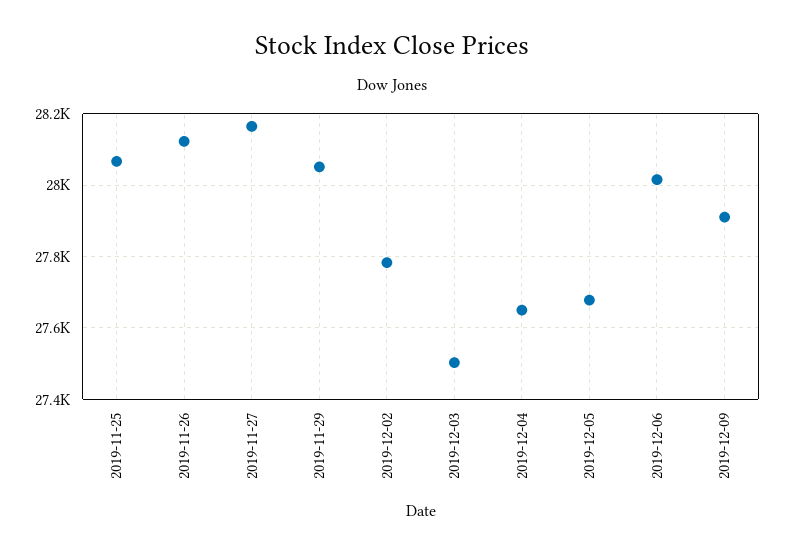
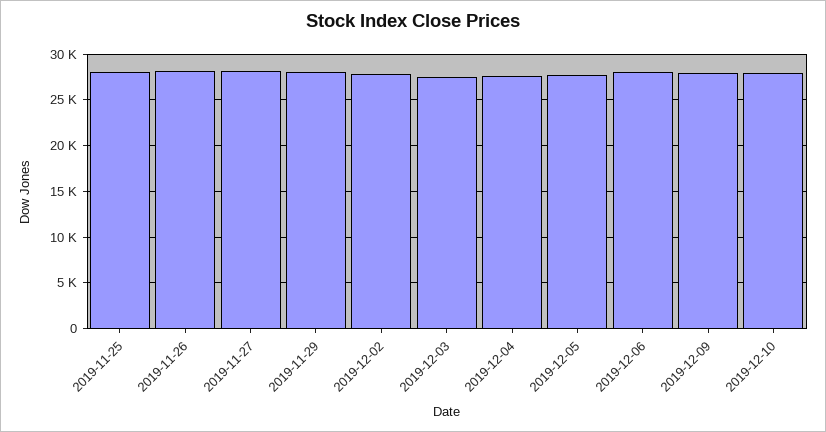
2019-12-10: none -> 28000

